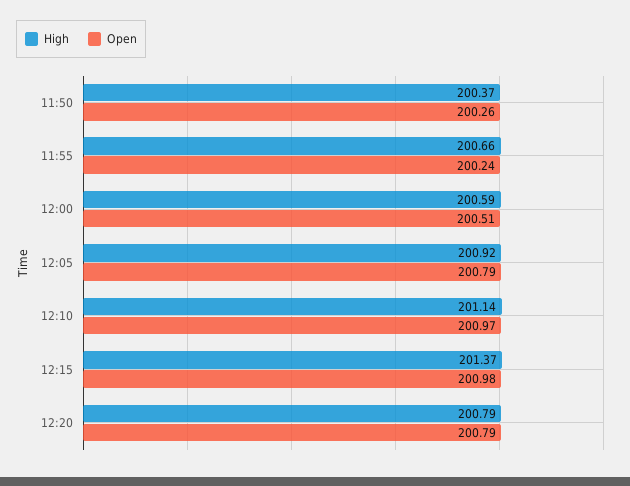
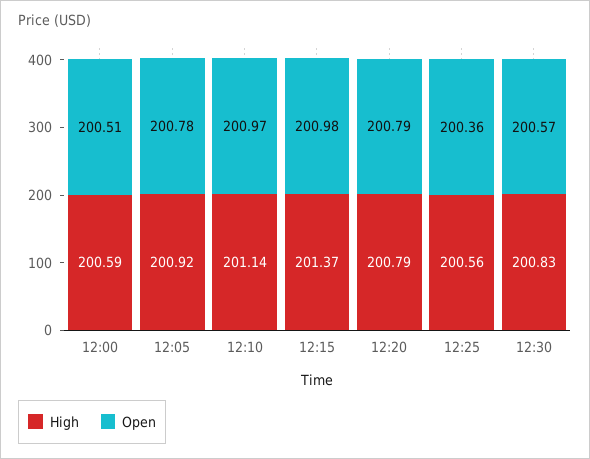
High, 11:50: 200.37 -> none
Open, 11:50: 200.26 -> none
High, 11:55: 200.66 -> none
Open, 11:55: 200.24 -> none
Open, 12:05: 200.79 -> 200.78
High, 12:25: none -> 200.56
Open, 12:25: none -> 200.36
High, 12:30: none -> 200.83
Open, 12:30: none -> 200.57

